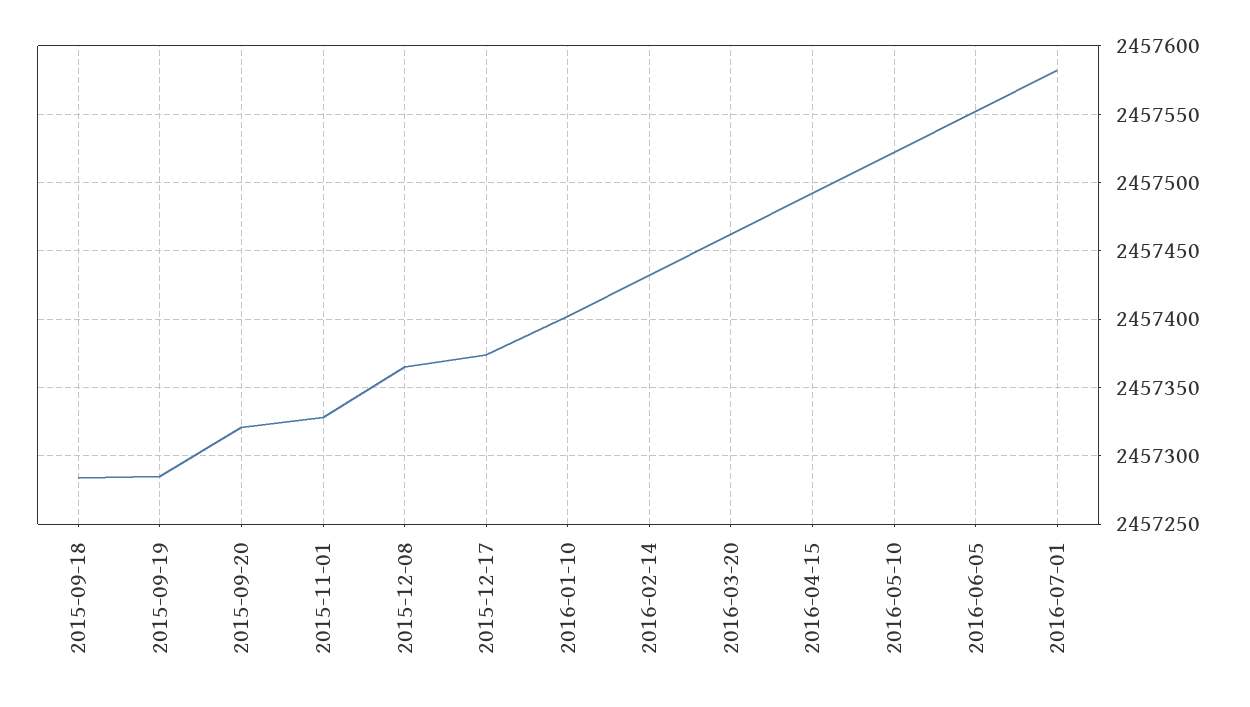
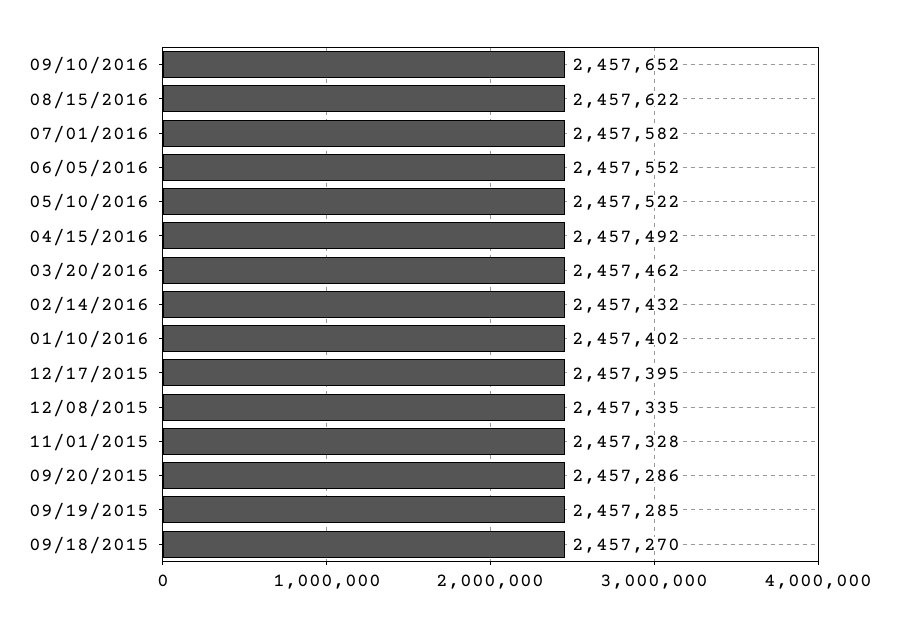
2015-09-18: 2457285 -> 2457270
2015-09-20: 2457320 -> 2457286
2015-12-08: 2457365 -> 2457335
2015-12-17: 2457375 -> 2457395
09/10/2016: none -> 2457652
08/15/2016: none -> 2457622

